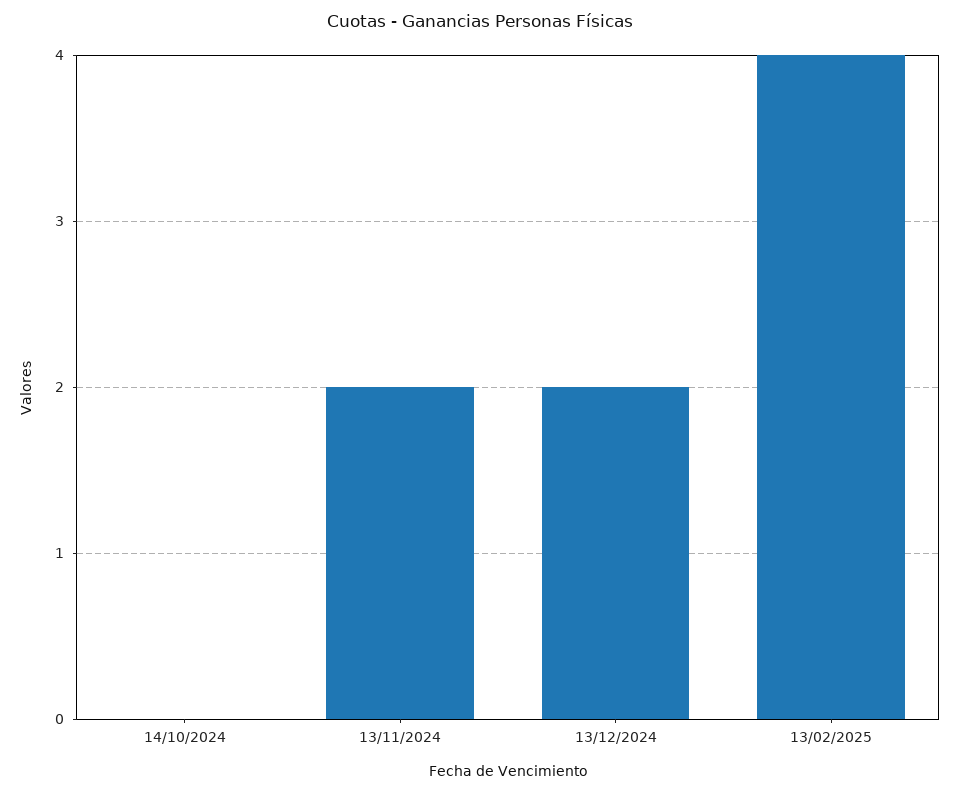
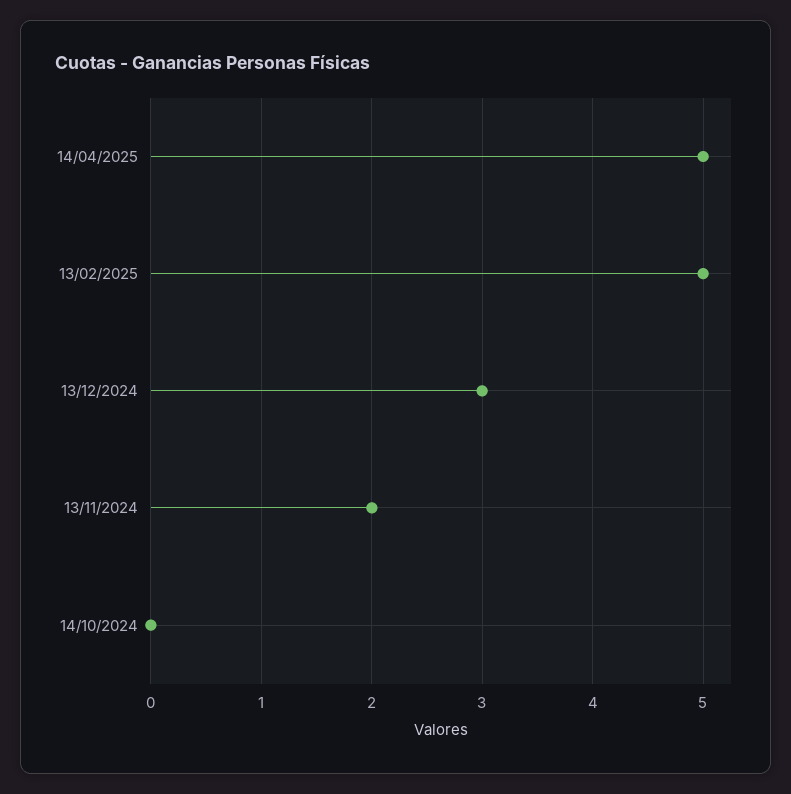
13/12/2024: 2 -> 3
13/02/2025: 4 -> 5
14/04/2025: none -> 5

